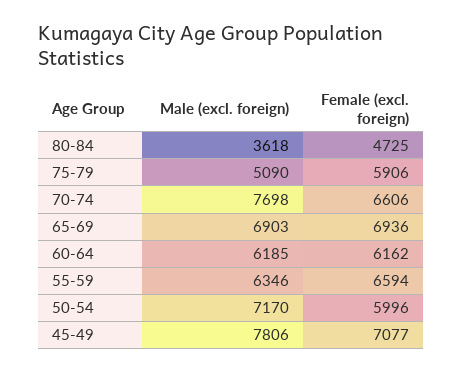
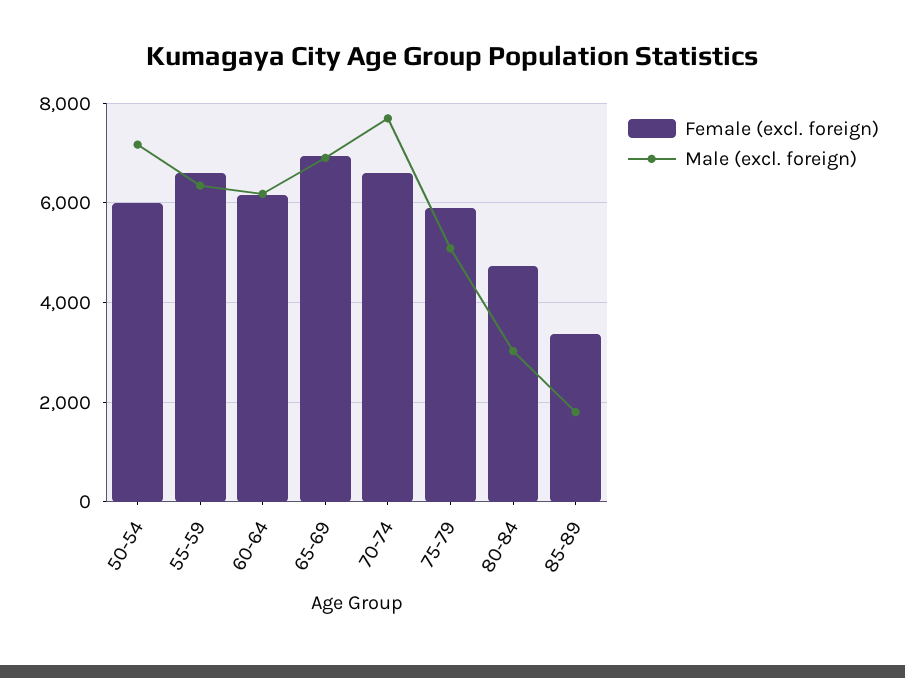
Male (excl. foreign), 80-84: 3618 -> 3000
Male (excl. foreign), 45-49: 7806 -> none
Female (excl. foreign), 45-49: 7077 -> none
Female (excl. foreign), 85-89: none -> 3400
Male (excl. foreign), 85-89: none -> 1800

